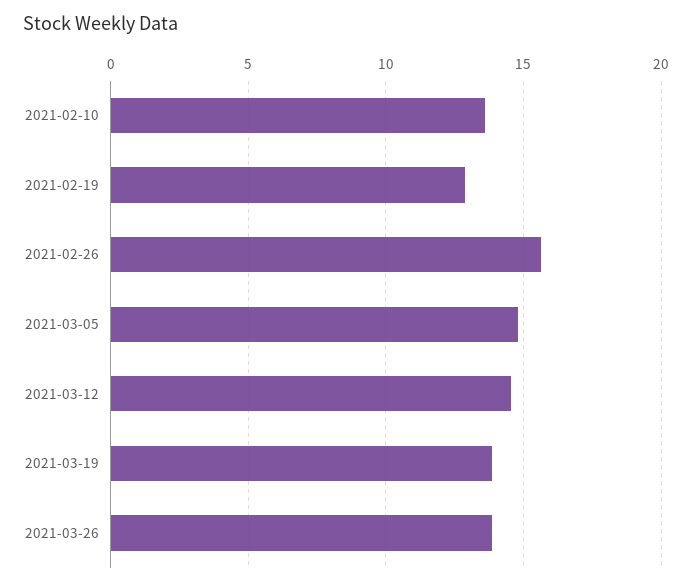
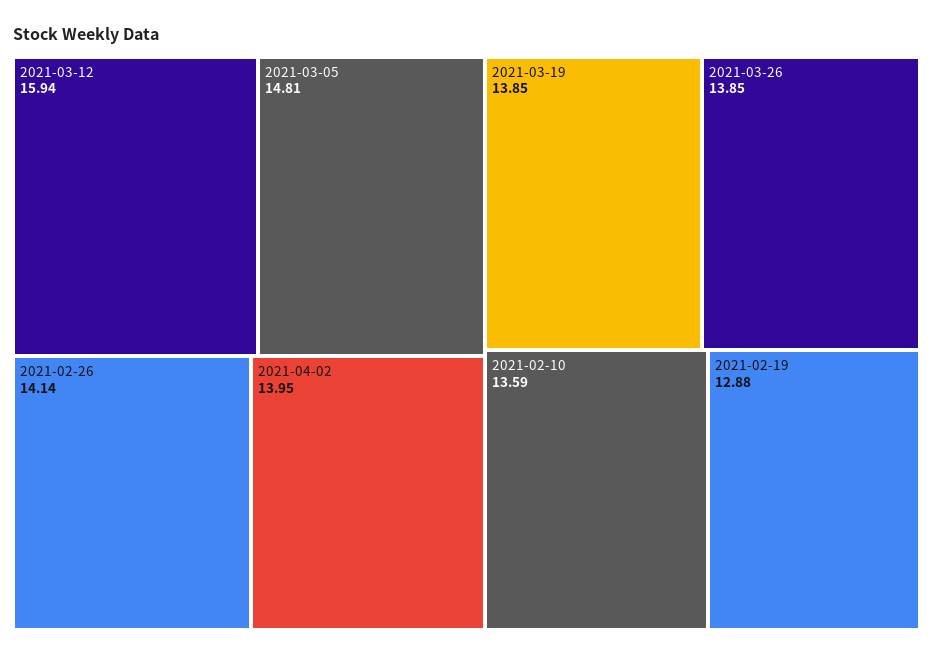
2021-02-26: 15.5 -> 14.14
2021-03-12: 14.5 -> 15.94
2021-04-02: none -> 13.95

